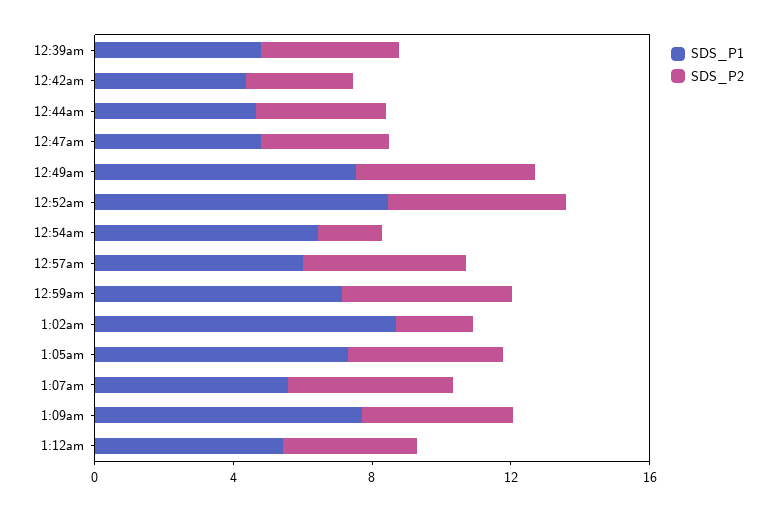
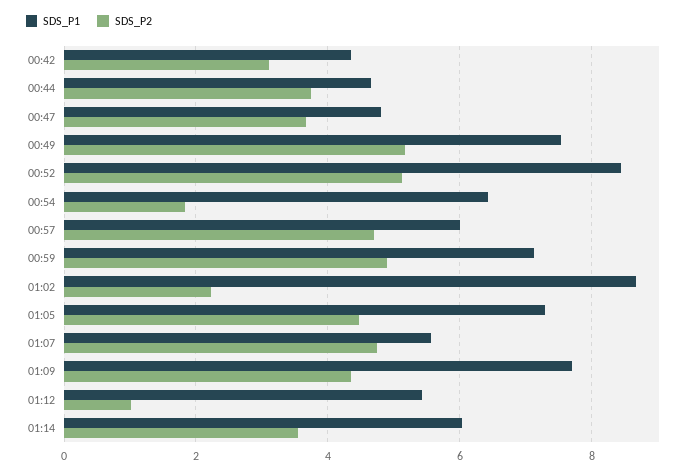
SDS_P1, 12:39am: 5 -> none
SDS_P2, 12:39am: 4 -> none
SDS_P2, 1:12am: 4 -> 1
SDS_P1, 01:14: none -> 6
SDS_P2, 01:14: none -> 3.6

